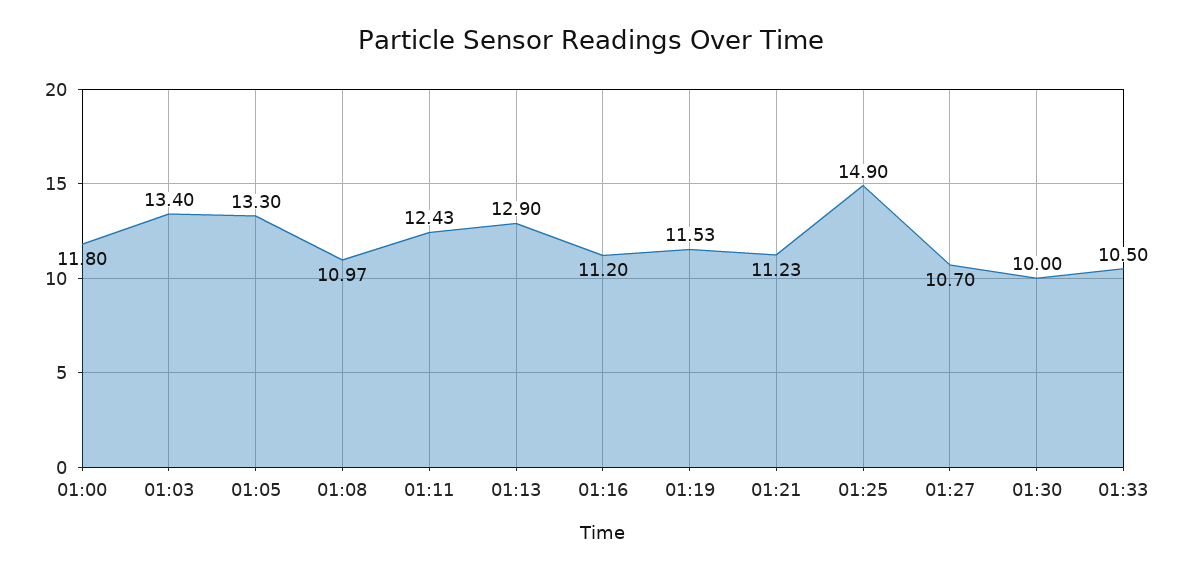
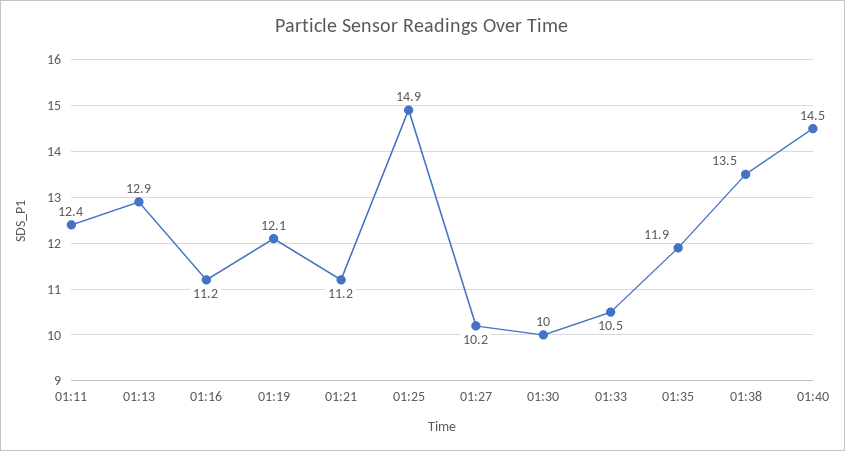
01:00: 11.8 -> none
01:03: 13.4 -> none
01:05: 13.3 -> none
01:08: 10.97 -> none
01:19: 11.53 -> 12.1
01:27: 10.7 -> 10.2
01:35: none -> 11.9
01:38: none -> 13.5
01:40: none -> 14.5

